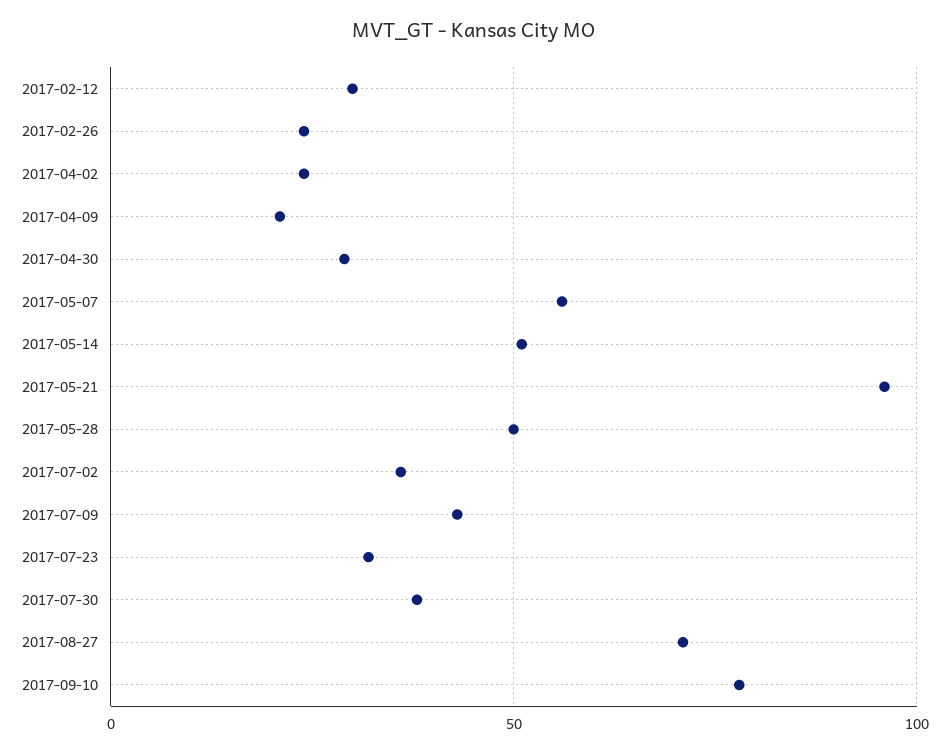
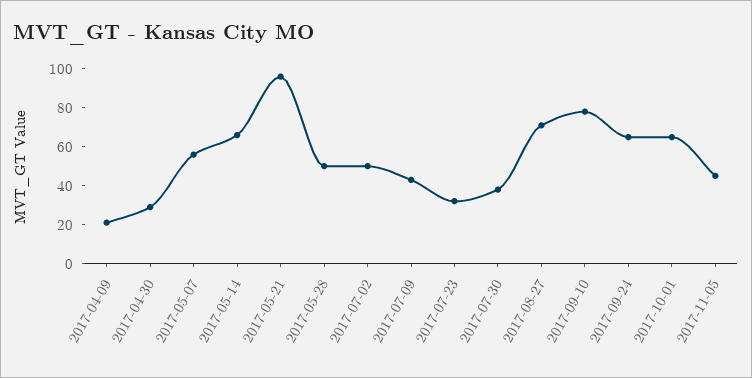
2017-02-12: 30 -> none
2017-02-26: 25 -> none
2017-04-02: 25 -> none
2017-05-14: 50 -> 65
2017-07-02: 35 -> 50
2017-09-24: none -> 65
2017-10-01: none -> 65
2017-11-05: none -> 45

